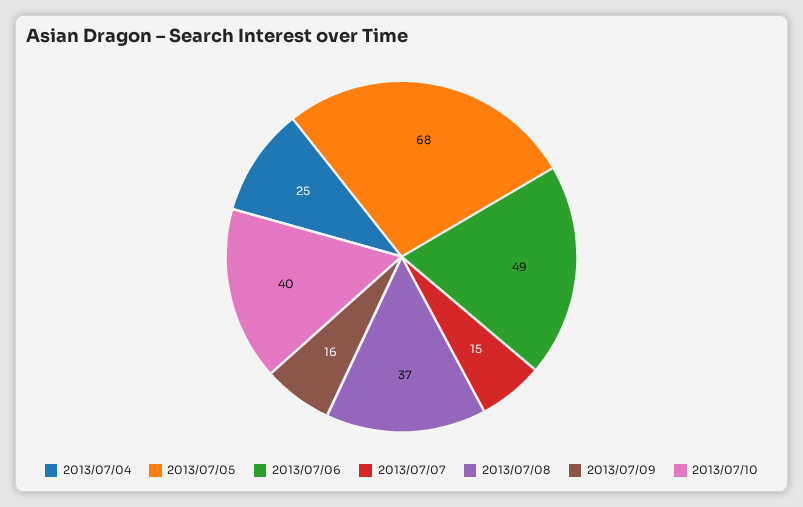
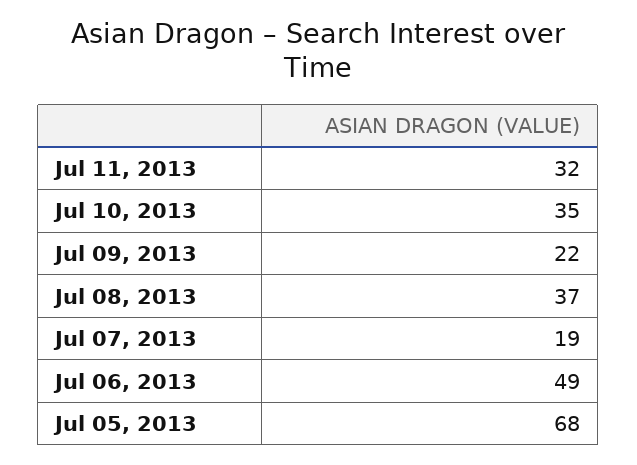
2013/07/04: 25 -> none
2013/07/07: 15 -> 19
2013/07/09: 16 -> 22
2013/07/10: 40 -> 35
Jul 11, 2013: none -> 32

